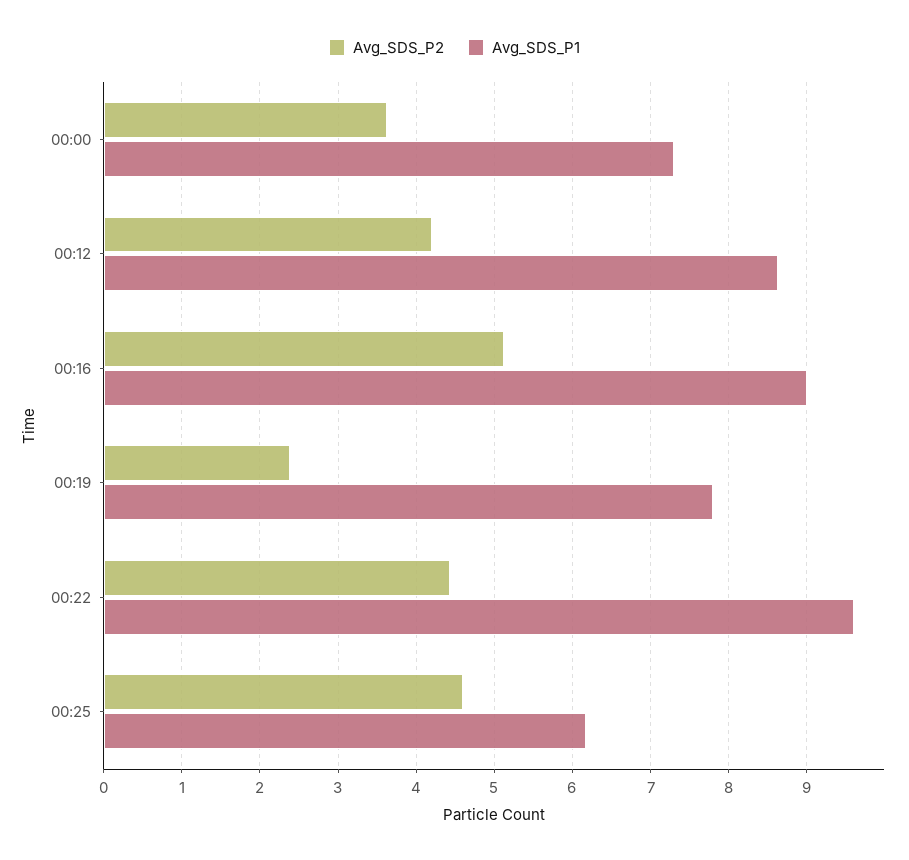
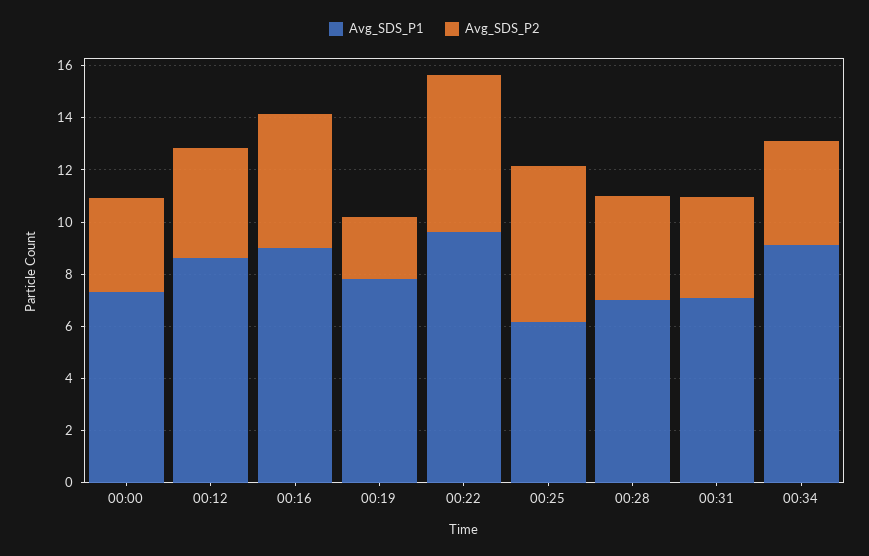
Avg_SDS_P2, 00:22: 4.4 -> 6
Avg_SDS_P2, 00:25: 4.6 -> 6
Avg_SDS_P1, 00:28: none -> 7
Avg_SDS_P2, 00:28: none -> 4
Avg_SDS_P1, 00:31: none -> 7
Avg_SDS_P2, 00:31: none -> 4
Avg_SDS_P1, 00:34: none -> 9
Avg_SDS_P2, 00:34: none -> 4

